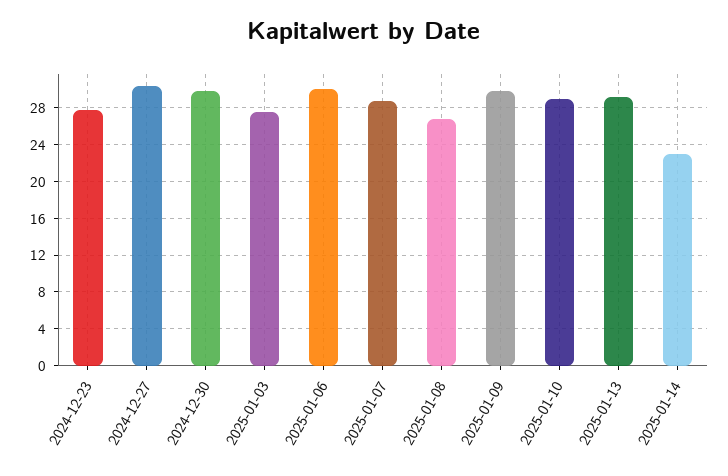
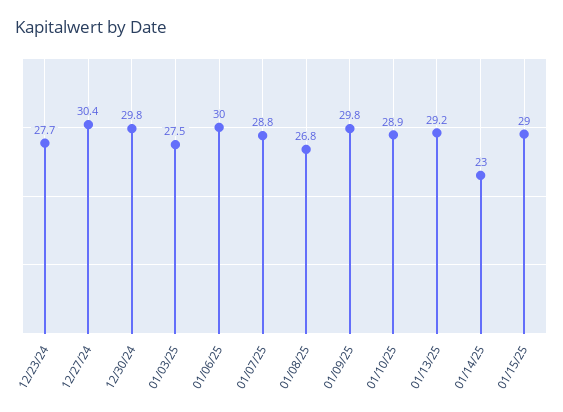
01/15/25: none -> 29

